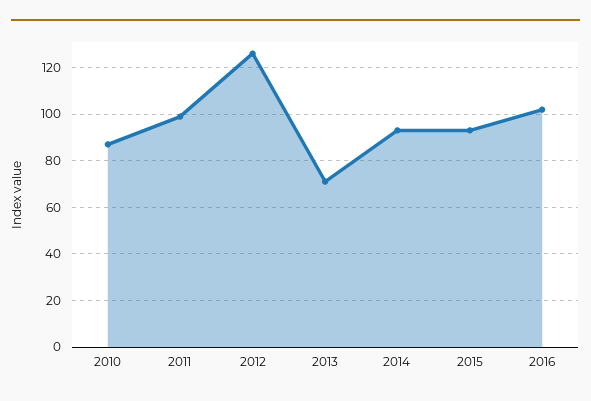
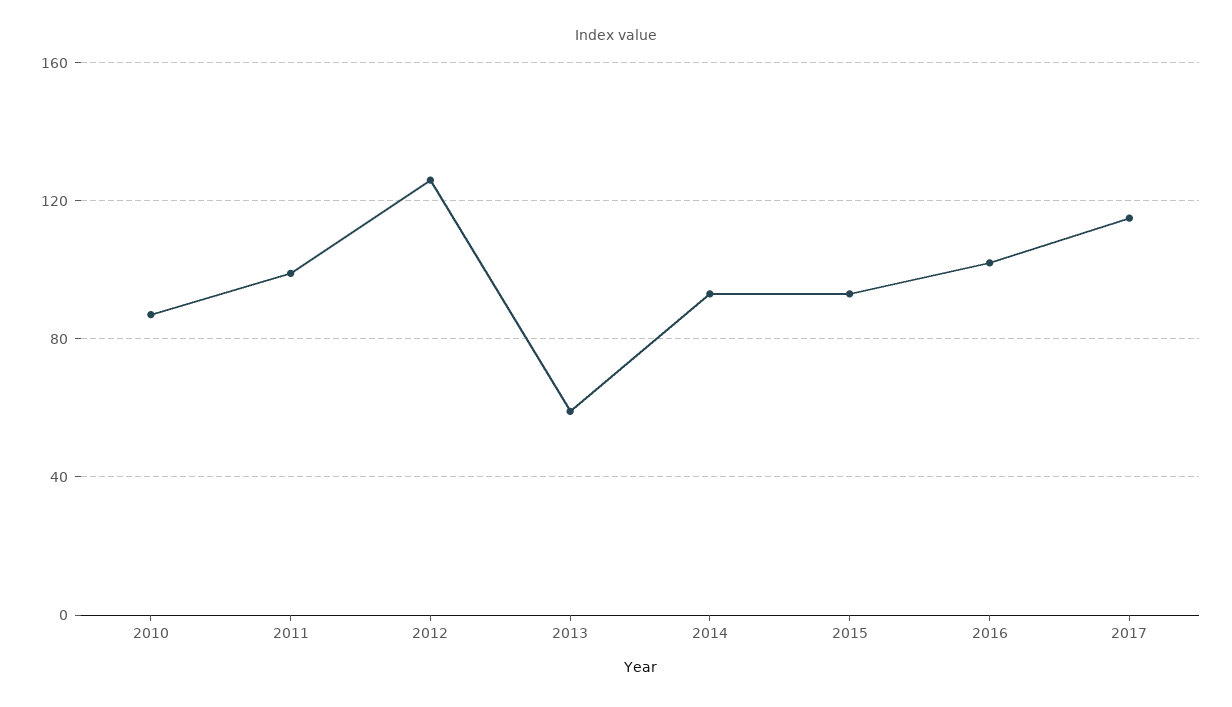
2013: 70 -> 60
2017: none -> 115

